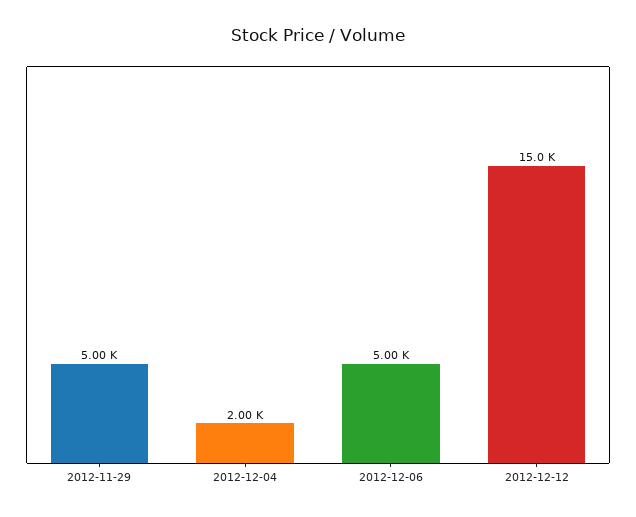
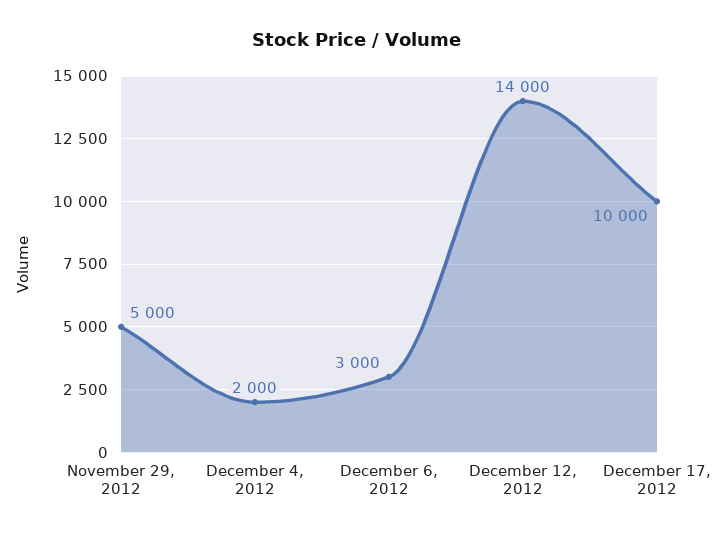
2012-12-06: 5000 -> 3000
2012-12-12: 15000 -> 14000
December 17, 2012: none -> 10000

